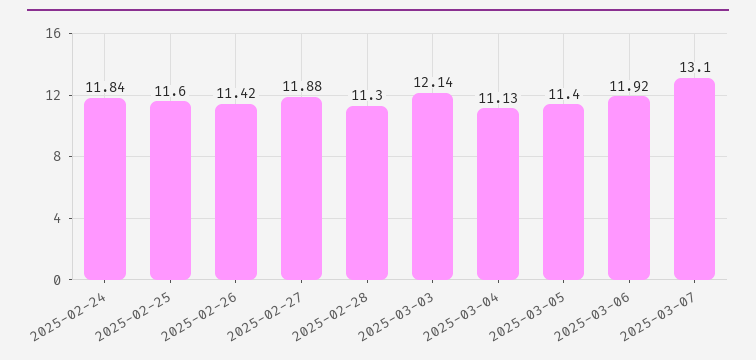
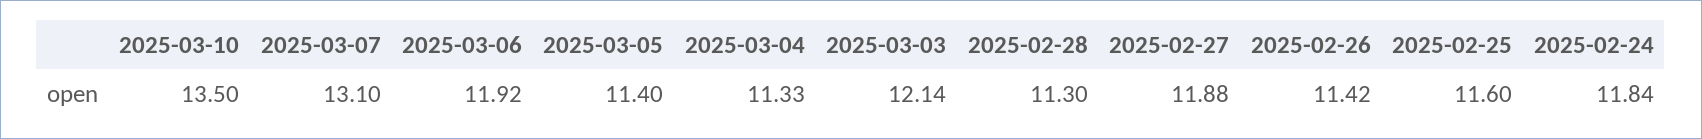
2025-03-04: 11.13 -> 11.33
2025-03-10: none -> 13.5

